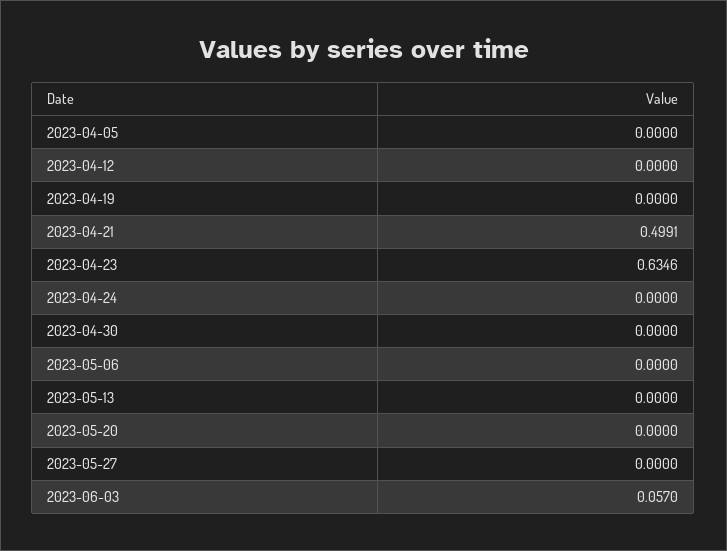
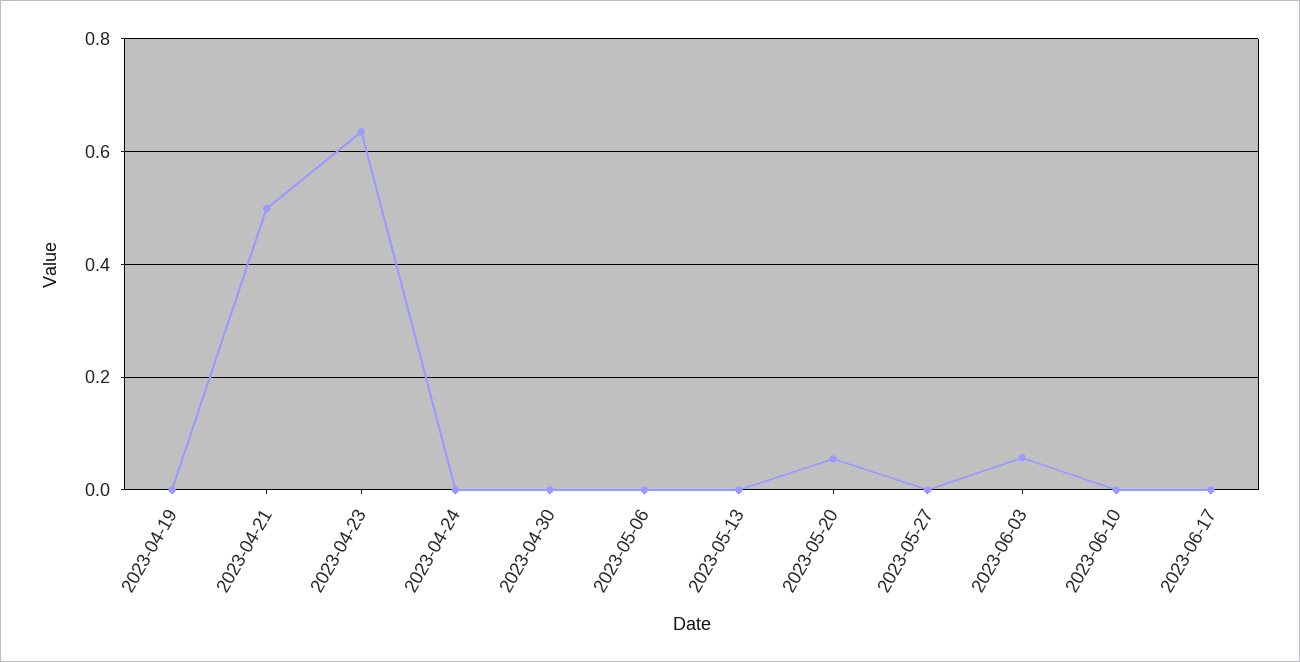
2023-04-05: 0 -> none
2023-04-12: 0 -> none
2023-05-20: 0 -> 0.06
2023-06-10: none -> 0
2023-06-17: none -> 0

